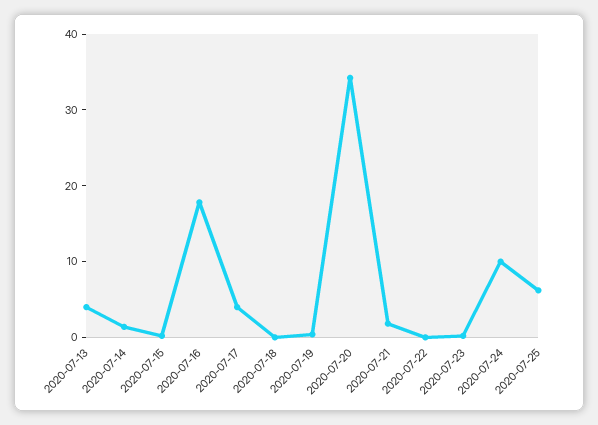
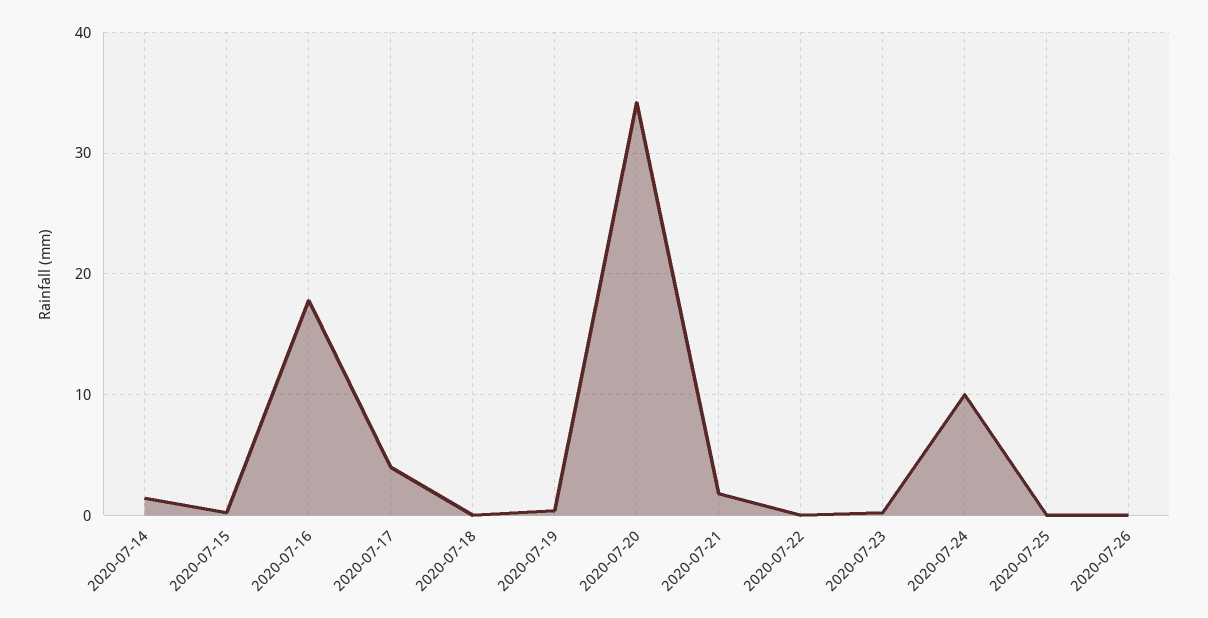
2020-07-13: 4 -> none
2020-07-25: 6 -> 0
2020-07-26: none -> 0

